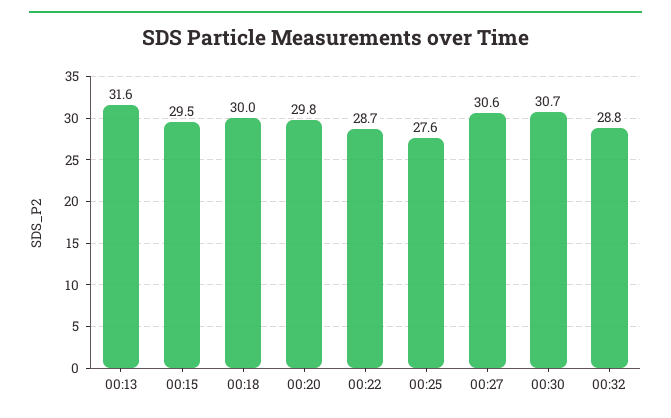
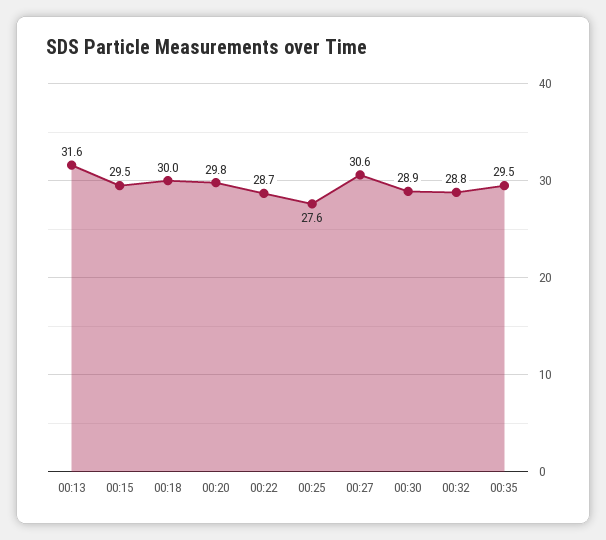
00:30: 30.7 -> 28.9
00:35: none -> 29.5

